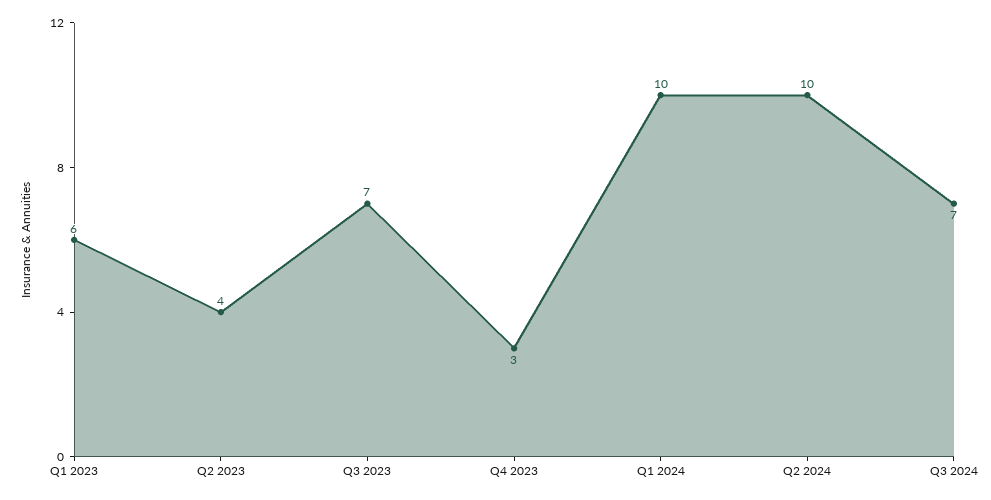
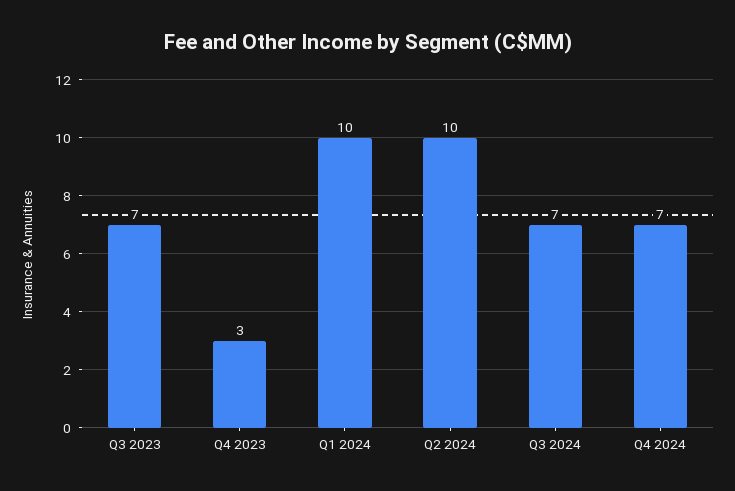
Q1 2023: 6 -> none
Q2 2023: 4 -> none
Q4 2024: none -> 7

